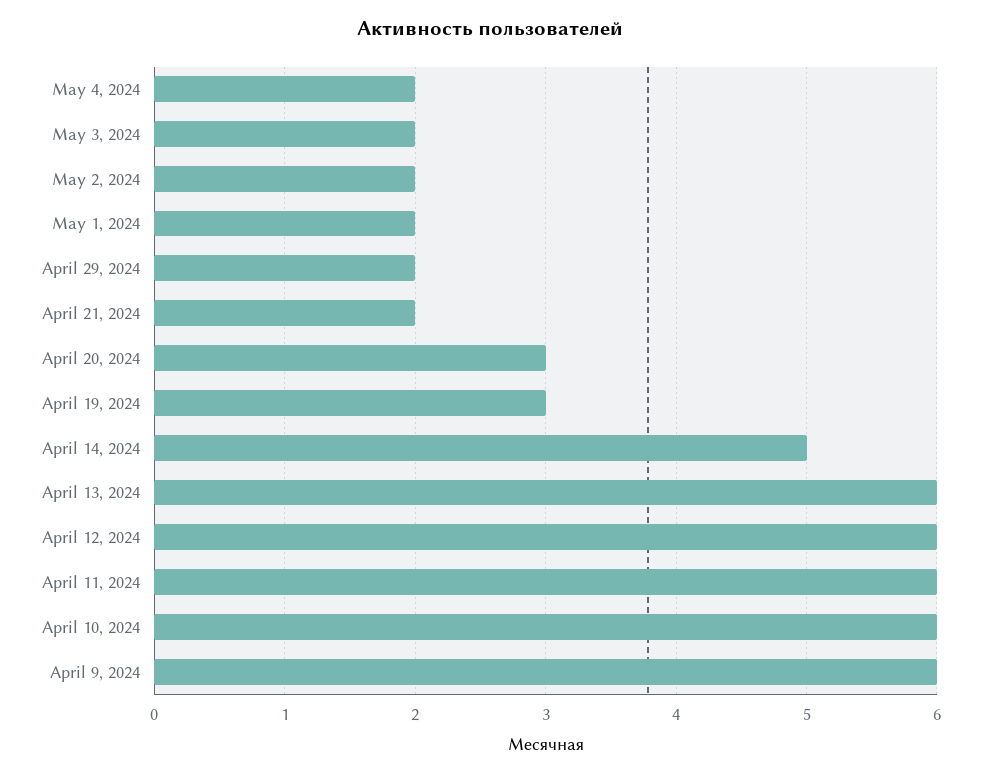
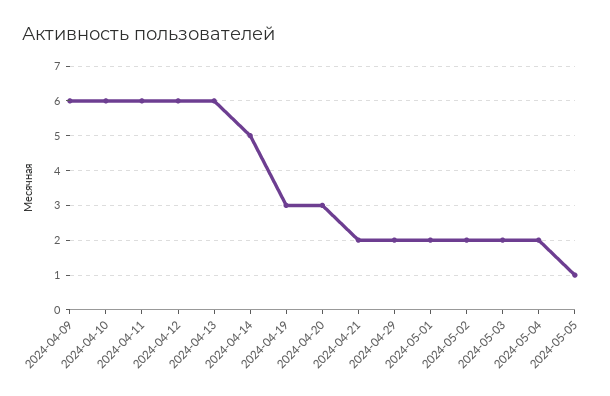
2024-05-05: none -> 1

